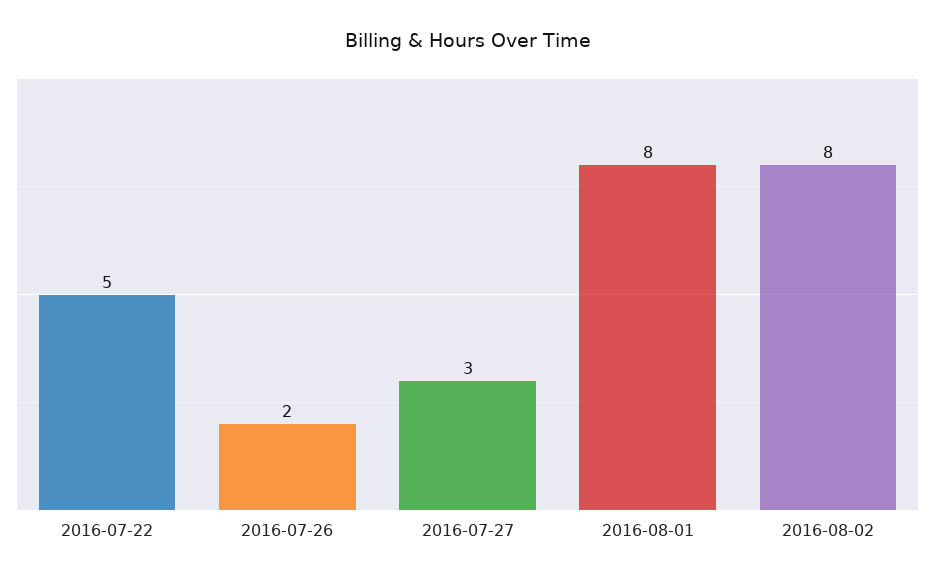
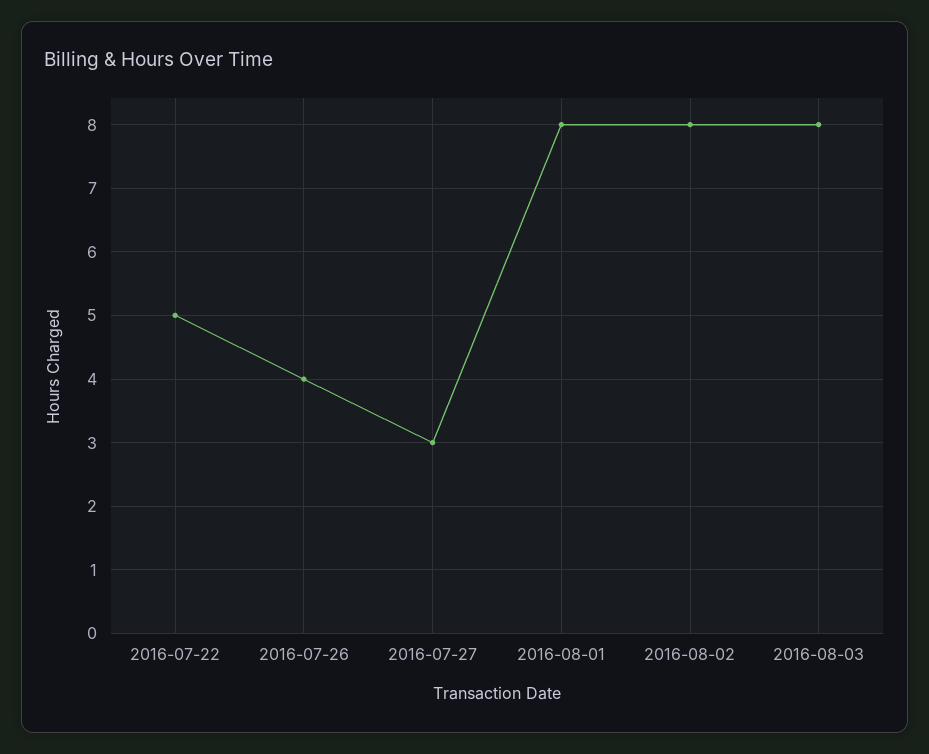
2016-07-26: 2 -> 4
2016-08-03: none -> 8

